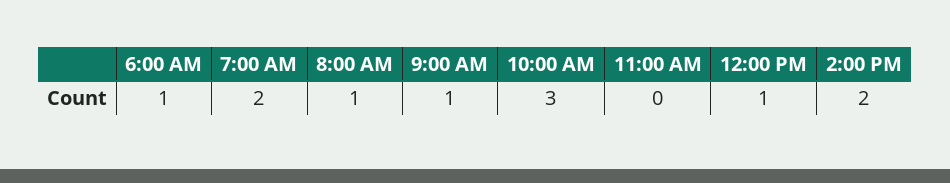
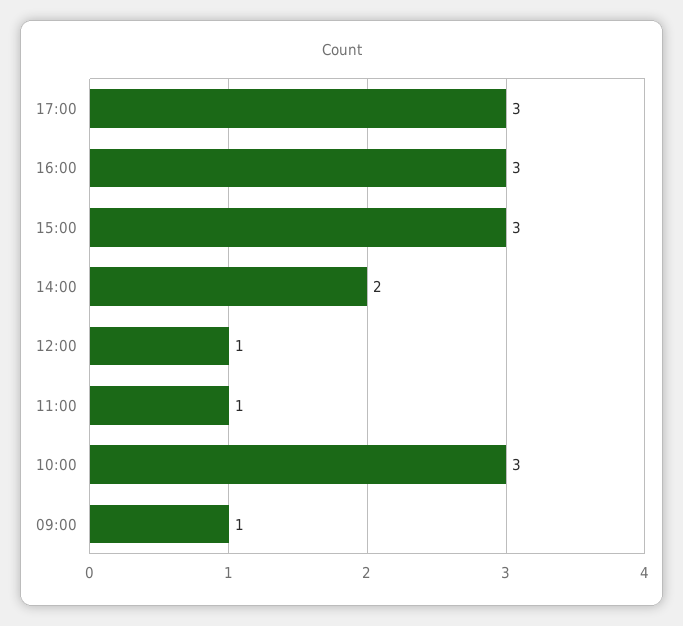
6:00 AM: 1 -> none
7:00 AM: 2 -> none
8:00 AM: 1 -> none
11:00 AM: 0 -> 1
17:00: none -> 3
16:00: none -> 3
15:00: none -> 3

